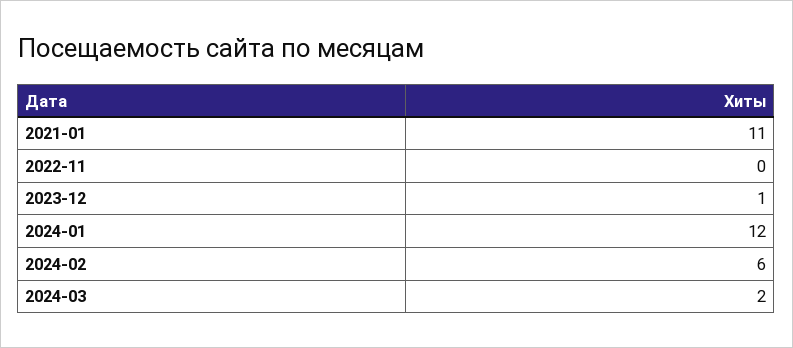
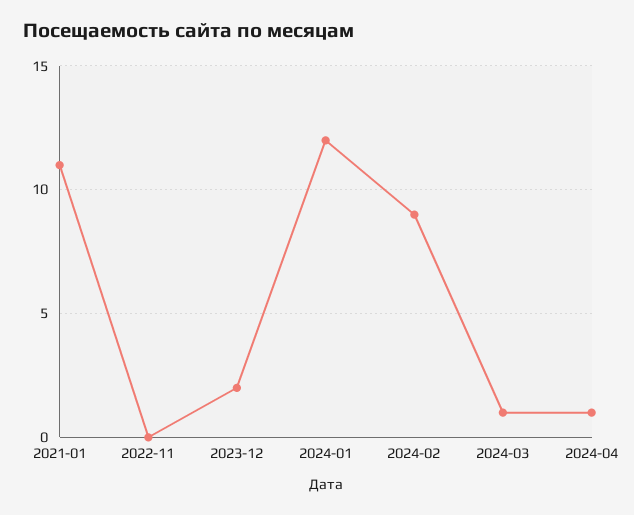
2023-12: 1 -> 2
2024-02: 6 -> 9
2024-03: 2 -> 1
2024-04: none -> 1

